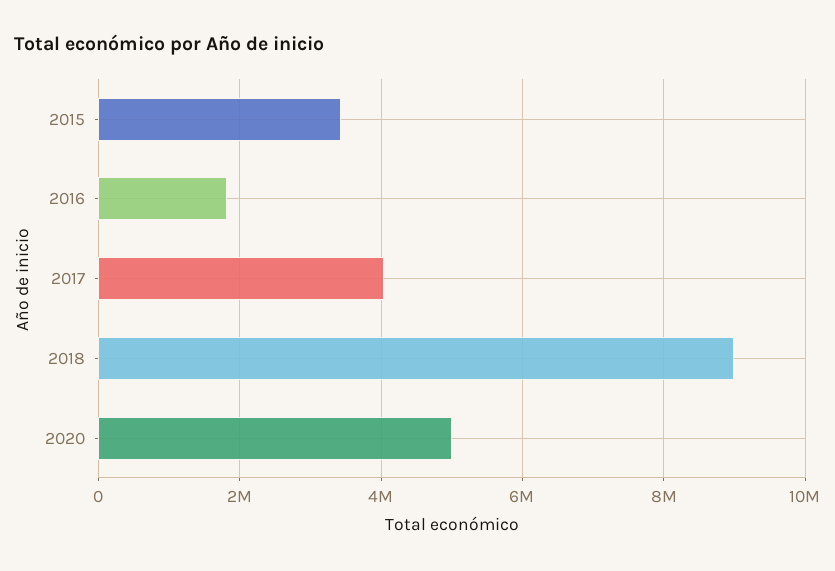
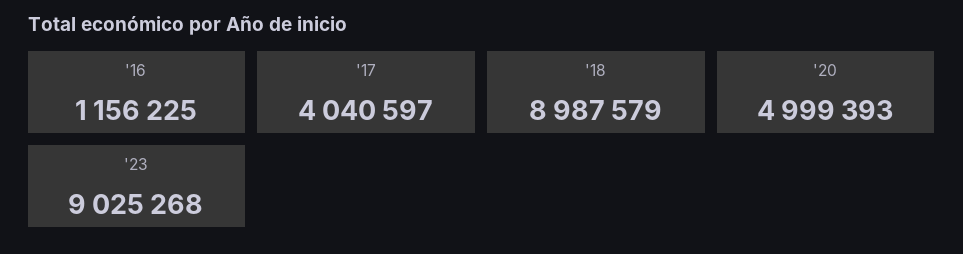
2015: 3400000 -> none
2016: 1800000 -> 1156225
'23: none -> 9025268

